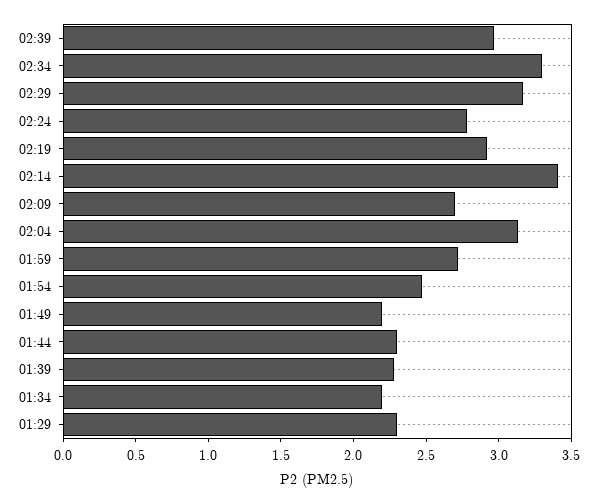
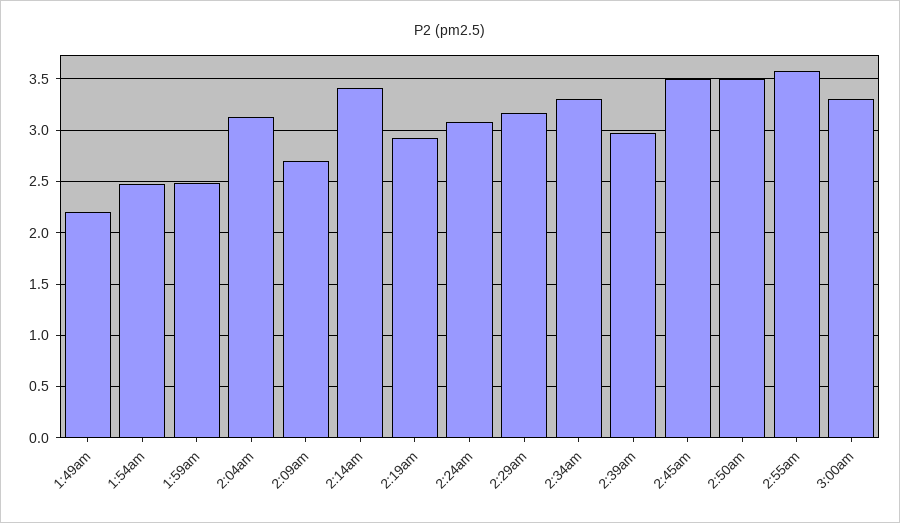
02:24: 2.8 -> 3.1
01:59: 2.7 -> 2.5
01:44: 2.3 -> none
01:39: 2.3 -> none
01:34: 2.2 -> none
01:29: 2.3 -> none
2:45am: none -> 3.5
2:50am: none -> 3.5
2:55am: none -> 3.6
3:00am: none -> 3.3

